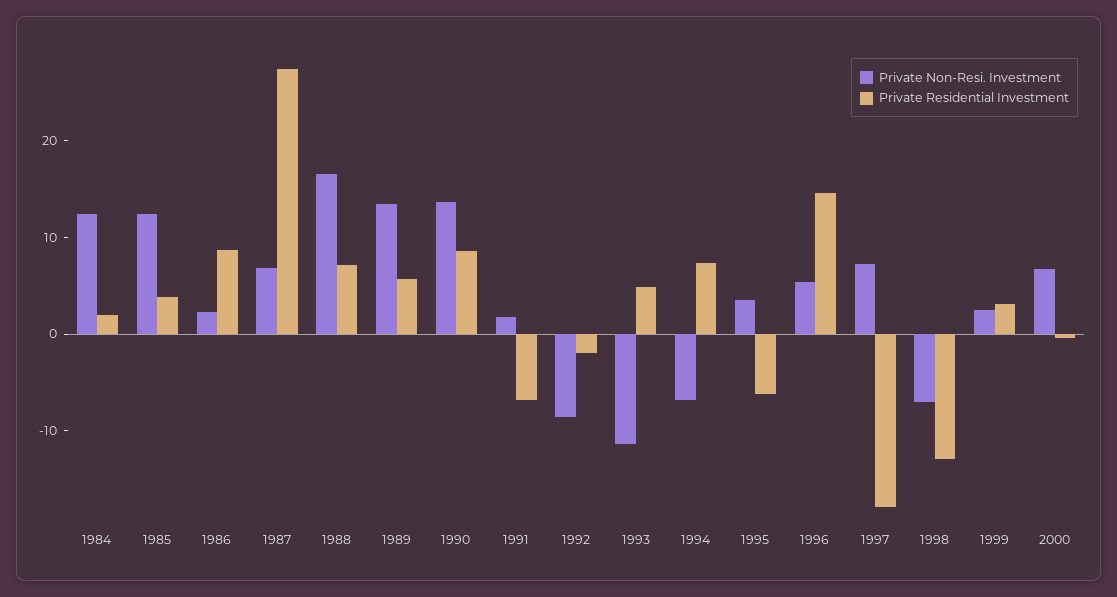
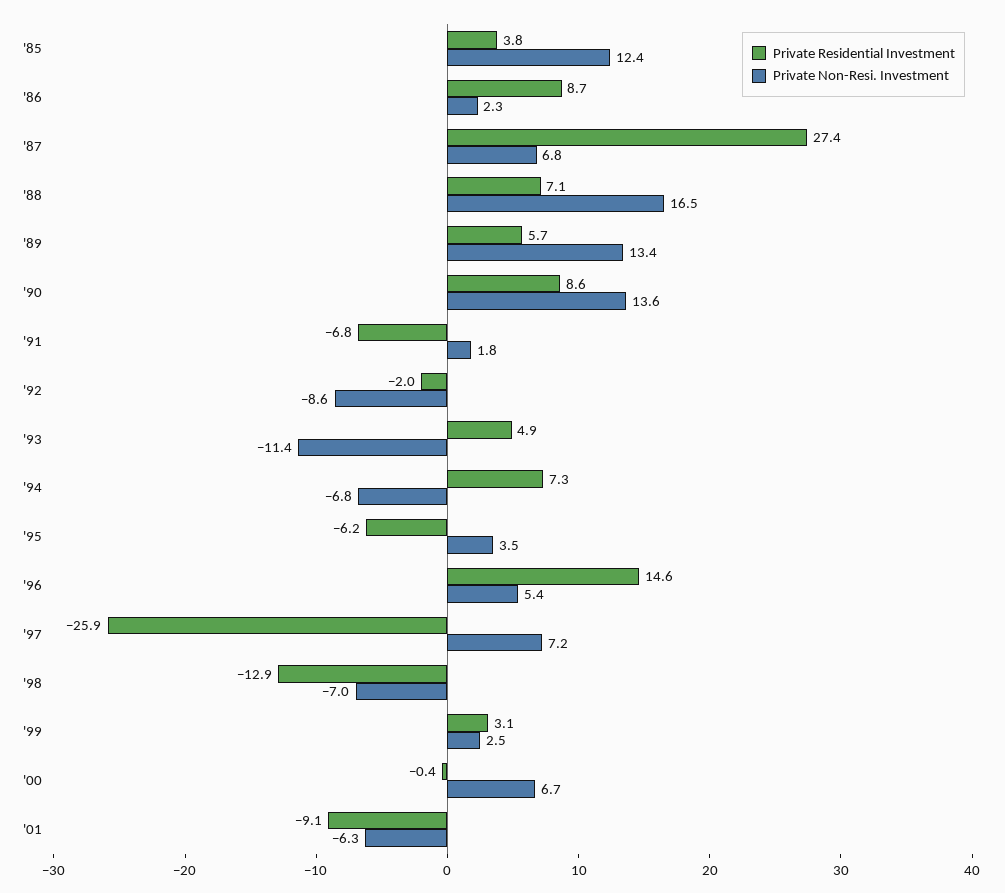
Private Non-Resi. Investment, 1984: 12 -> none
Private Residential Investment, 1984: 2 -> none
Private Residential Investment, 1997: -18 -> -25.9
Private Residential Investment, '01: none -> -9.1
Private Non-Resi. Investment, '01: none -> -6.3

